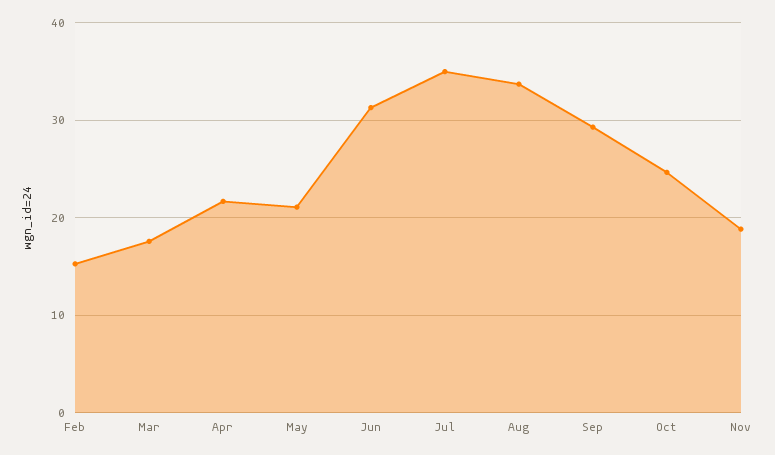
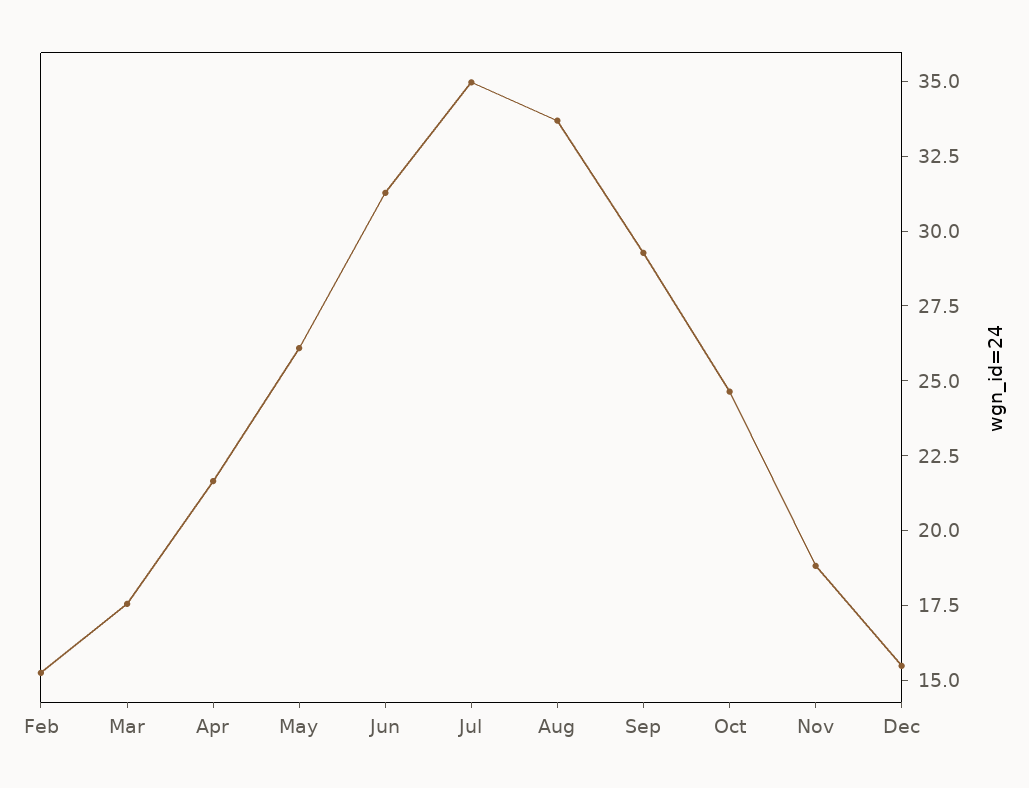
May: 21 -> 26
Dec: none -> 15.5

